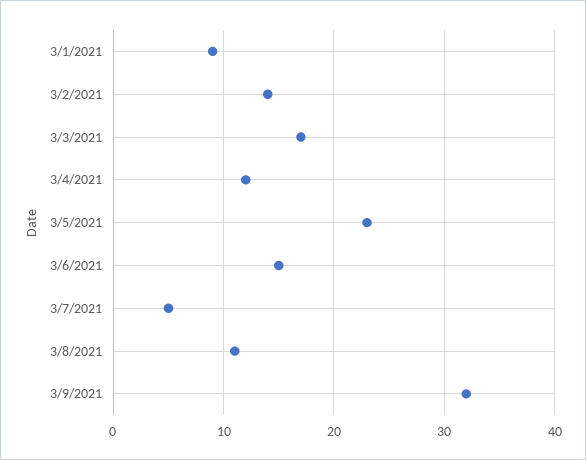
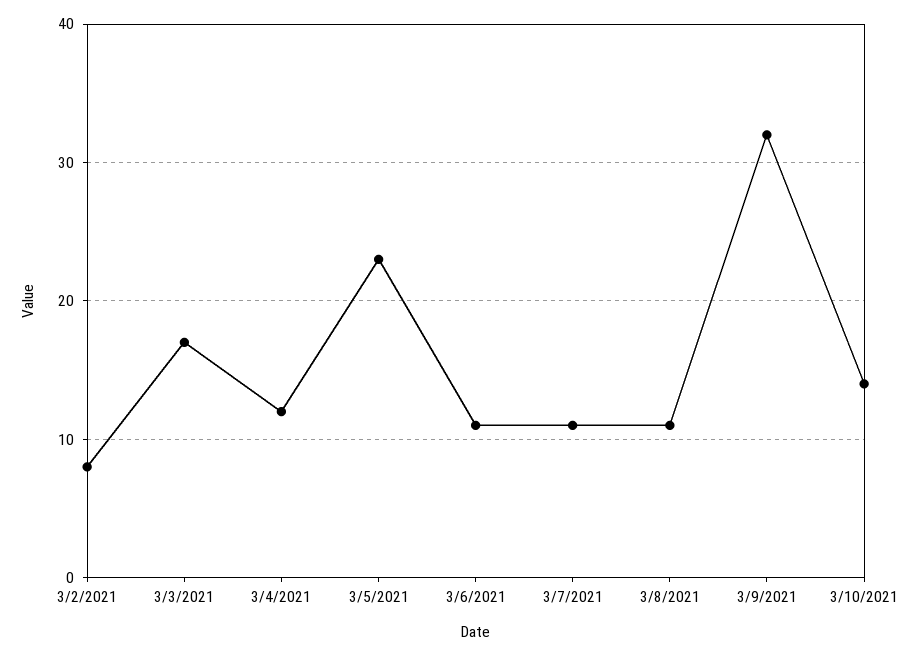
3/1/2021: 9 -> none
3/2/2021: 14 -> 8
3/6/2021: 15 -> 11
3/7/2021: 5 -> 11
3/10/2021: none -> 14

